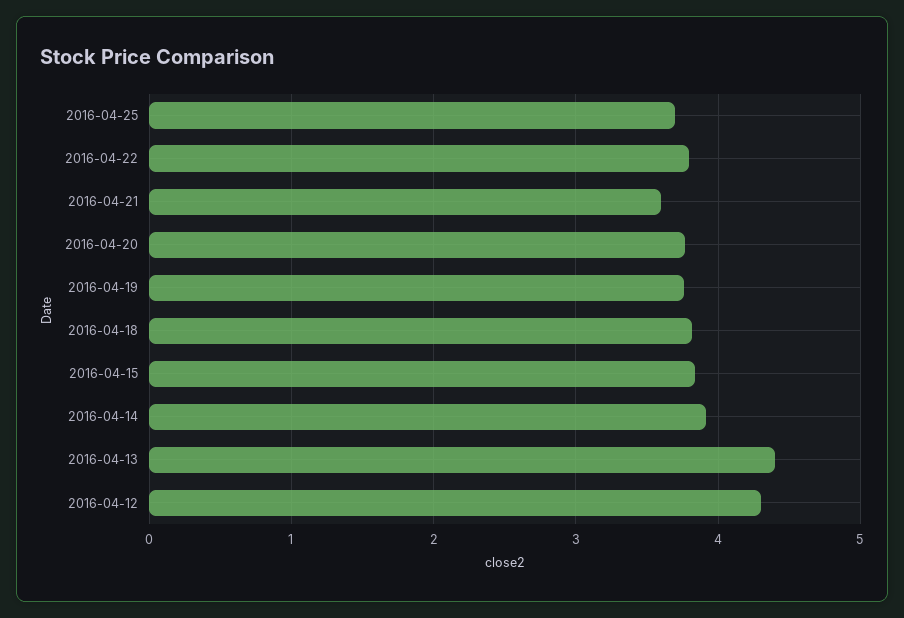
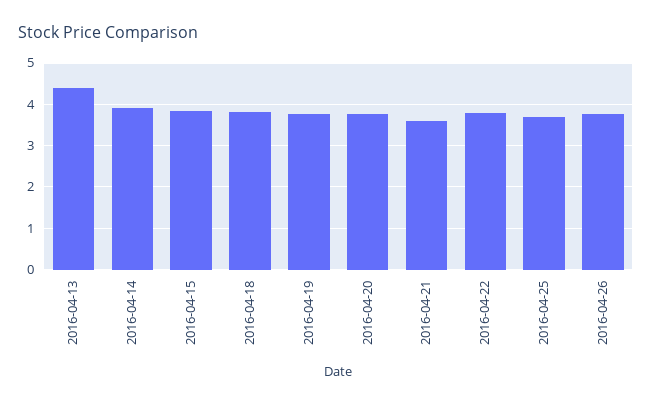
2016-04-12: 4.3 -> none
2016-04-26: none -> 3.8

